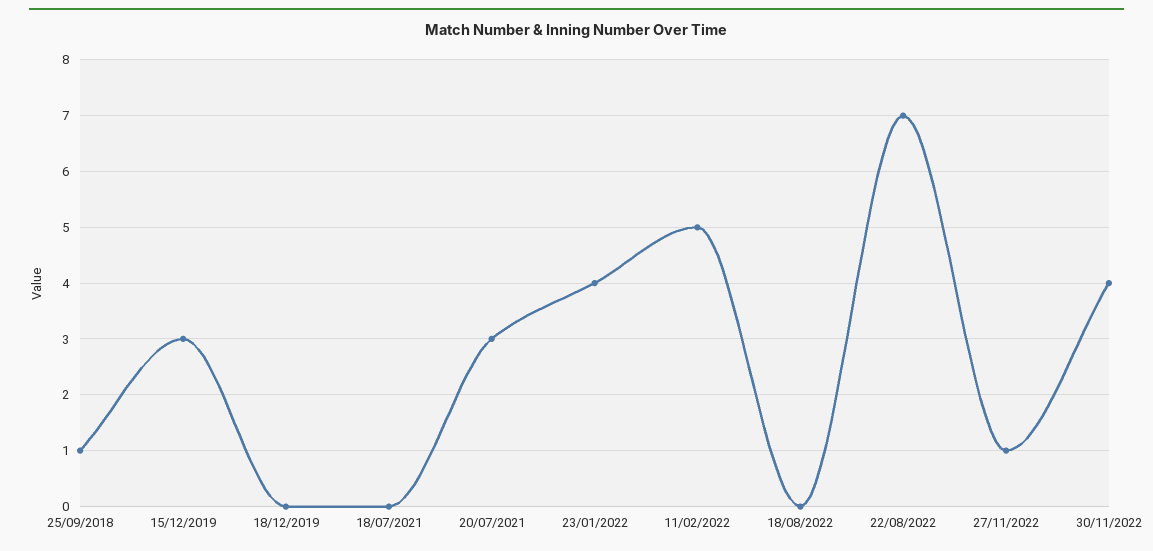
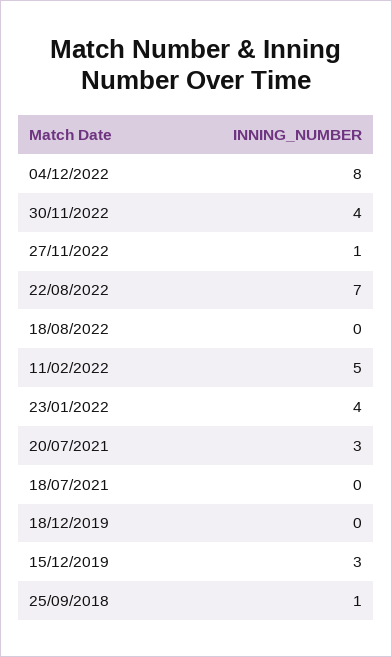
04/12/2022: none -> 8

